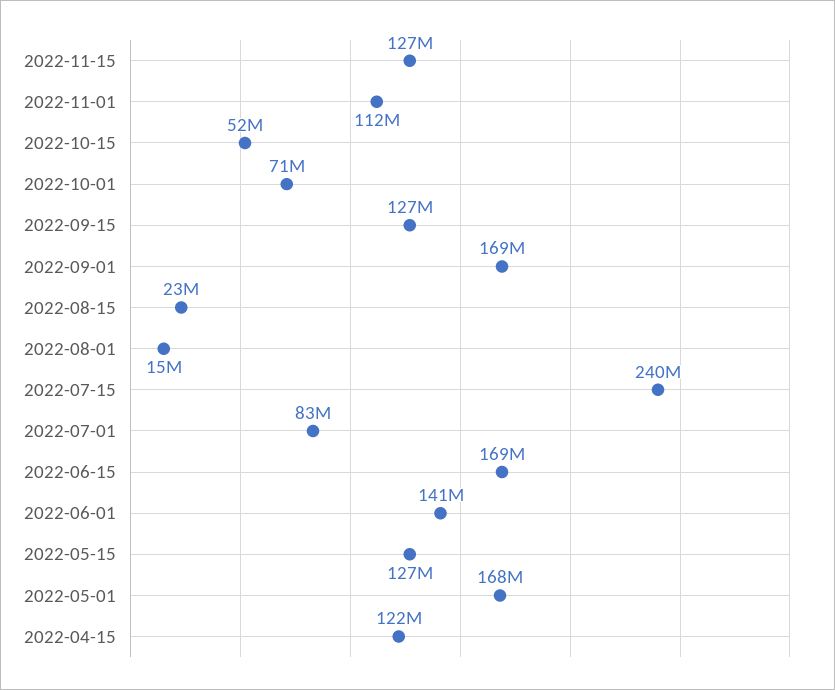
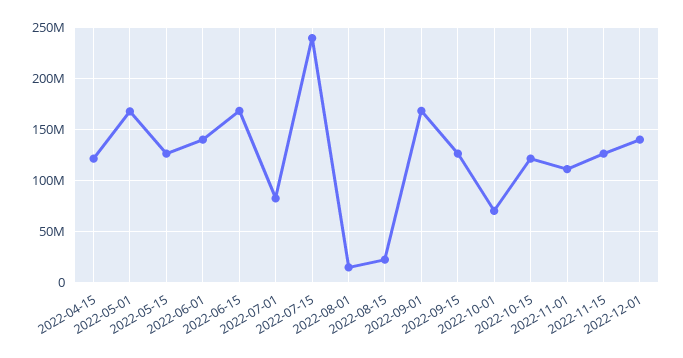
2022-10-15: 52000000 -> 120000000
2022-12-01: none -> 140000000

